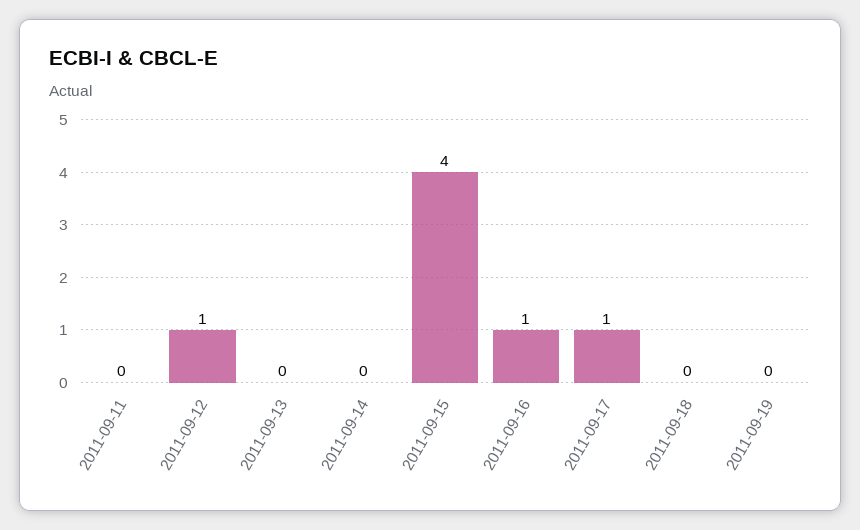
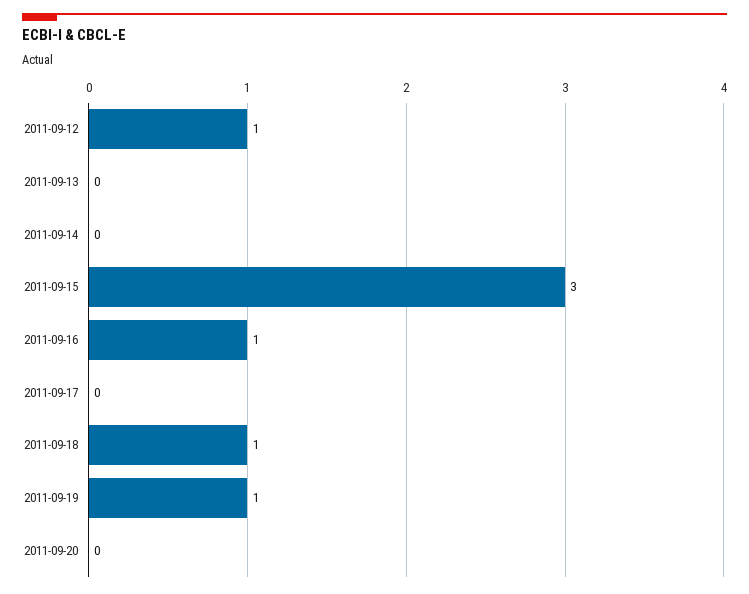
2011-09-11: 0 -> none
2011-09-15: 4 -> 3
2011-09-17: 1 -> 0
2011-09-18: 0 -> 1
2011-09-19: 0 -> 1
2011-09-20: none -> 0

